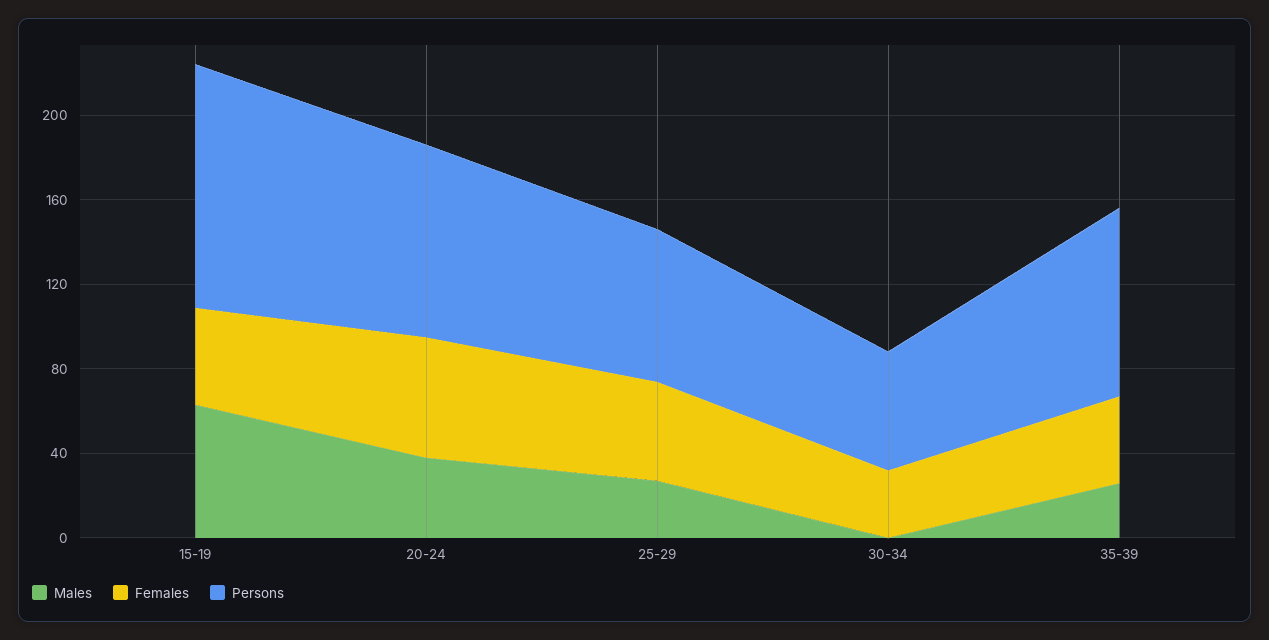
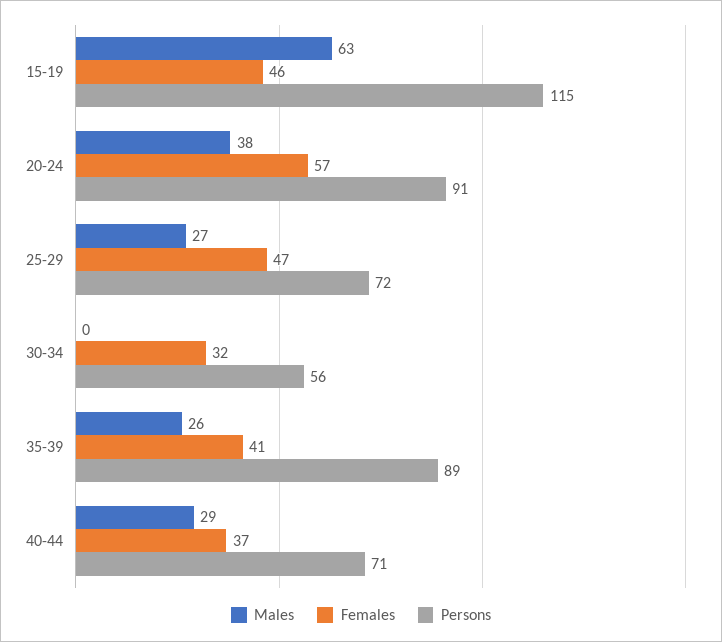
Males, 40-44: none -> 29
Females, 40-44: none -> 37
Persons, 40-44: none -> 71

